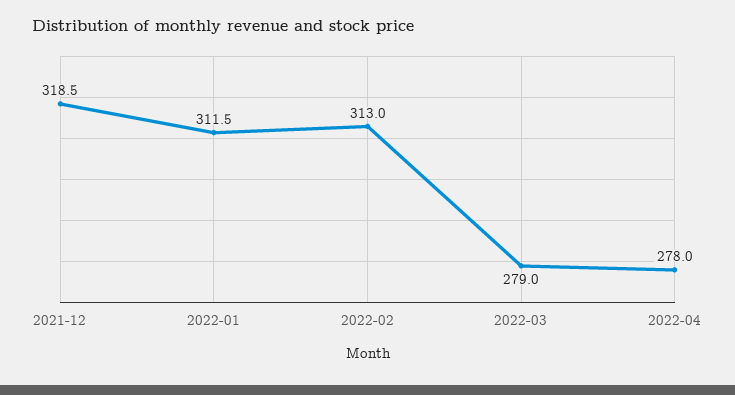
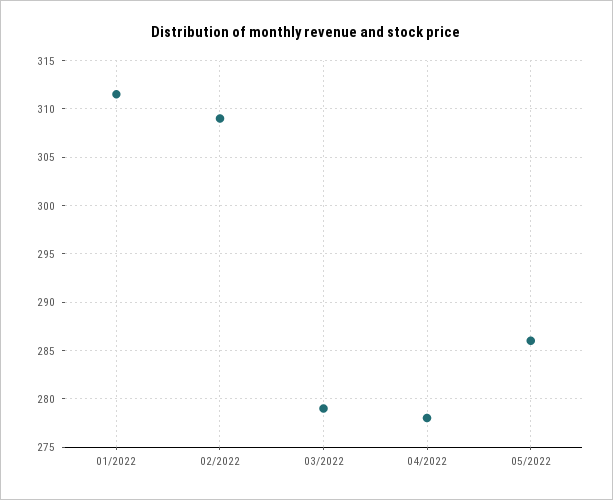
2021-12: 318.5 -> none
2022-02: 313 -> 309
05/2022: none -> 286

